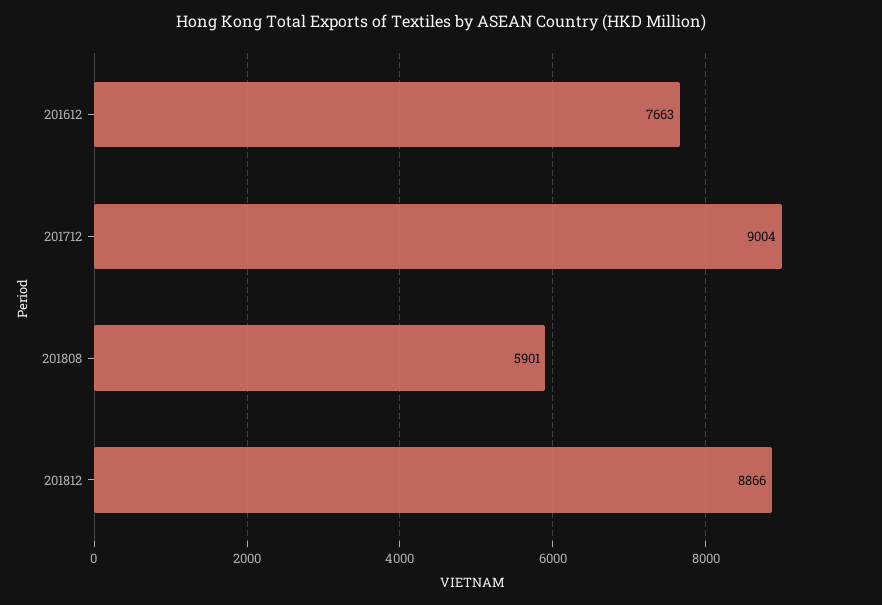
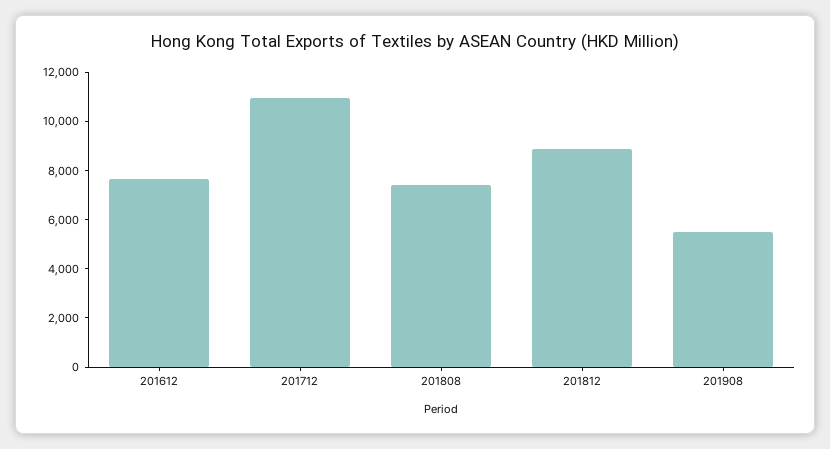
201712: 9004 -> 11000
201808: 5901 -> 7500
201908: none -> 5500

